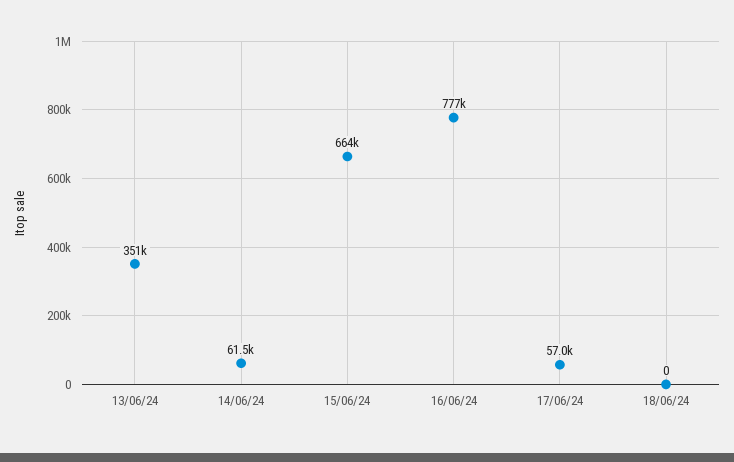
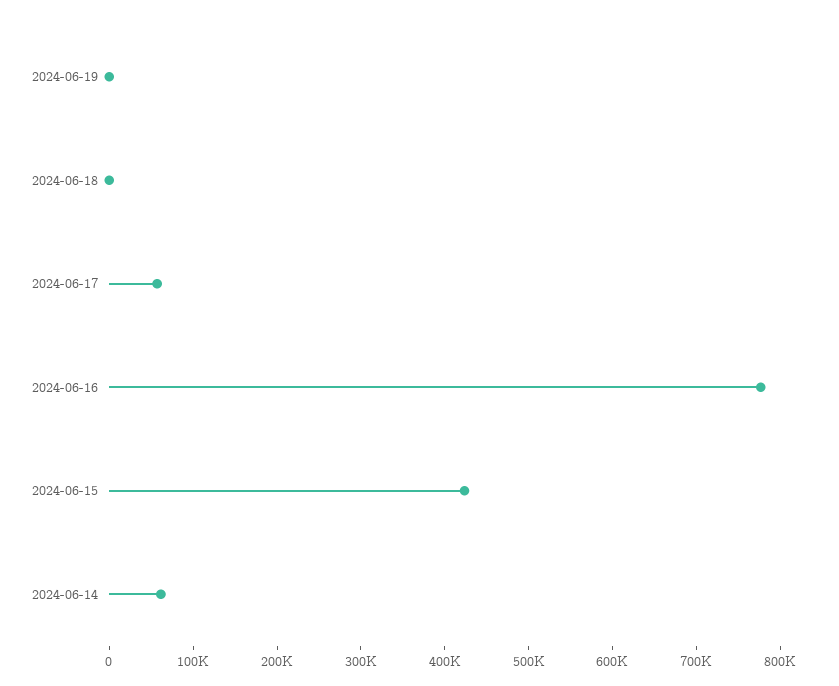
13/06/24: 351000 -> none
15/06/24: 664000 -> 420000
2024-06-19: none -> 0

